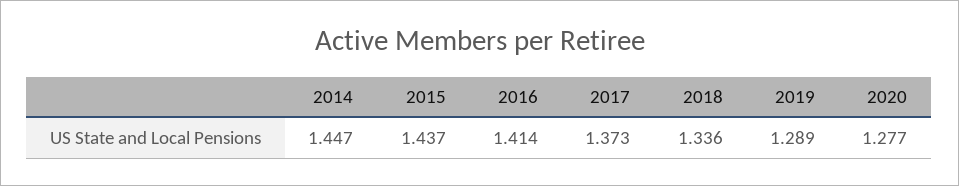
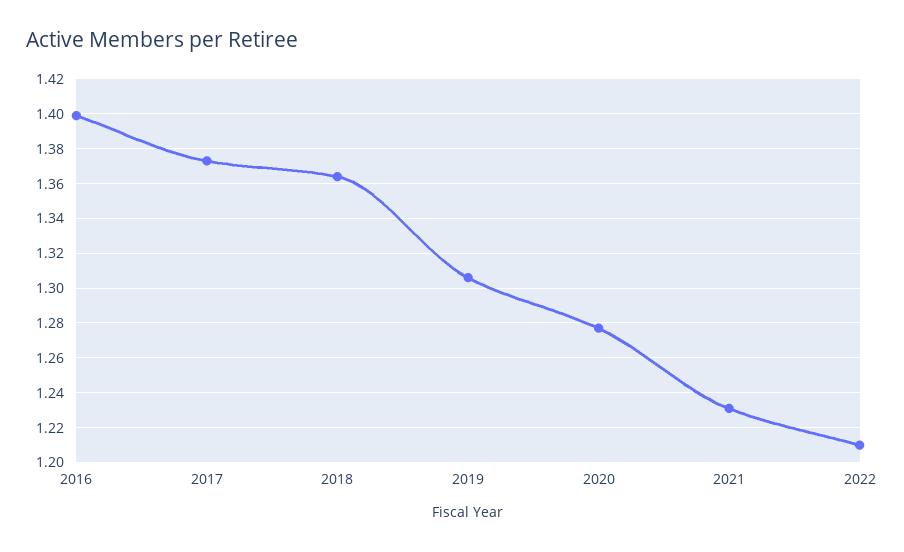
2014: 1.447 -> none
2015: 1.437 -> none
2016: 1.414 -> 1.4
2018: 1.336 -> 1.365
2019: 1.289 -> 1.305
2021: none -> 1.23
2022: none -> 1.21

